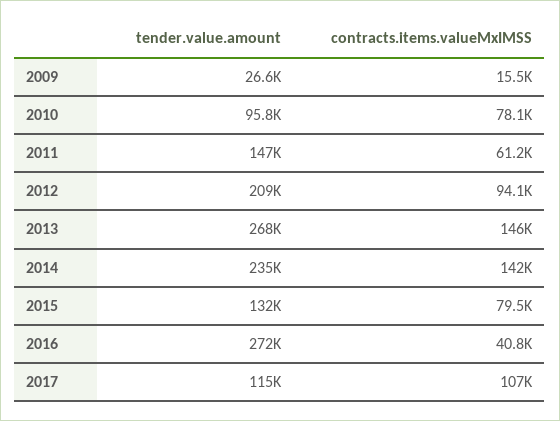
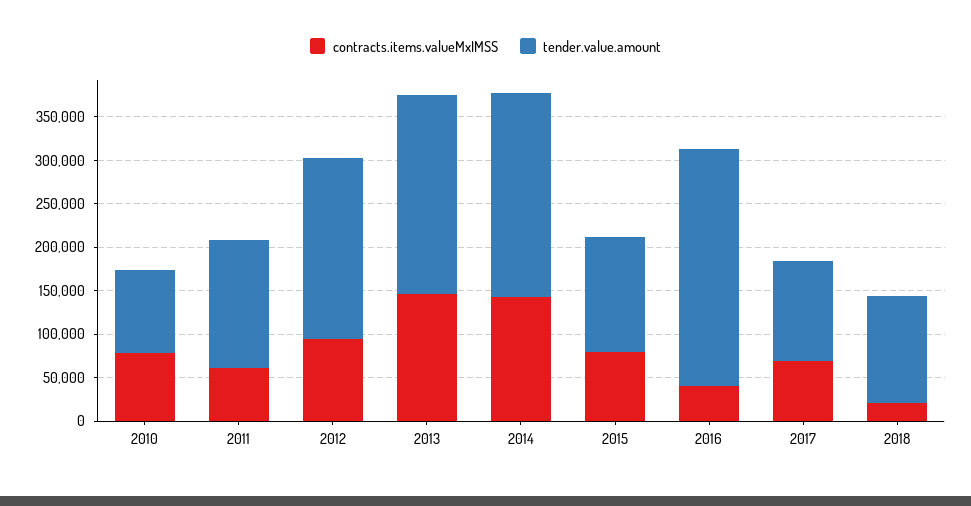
tender.value.amount, 2009: 26600 -> none
contracts.items.valueMxIMSS, 2009: 15500 -> none
tender.value.amount, 2013: 268000 -> 230000
contracts.items.valueMxIMSS, 2017: 107000 -> 70000
contracts.items.valueMxIMSS, 2018: none -> 20000
tender.value.amount, 2018: none -> 120000

